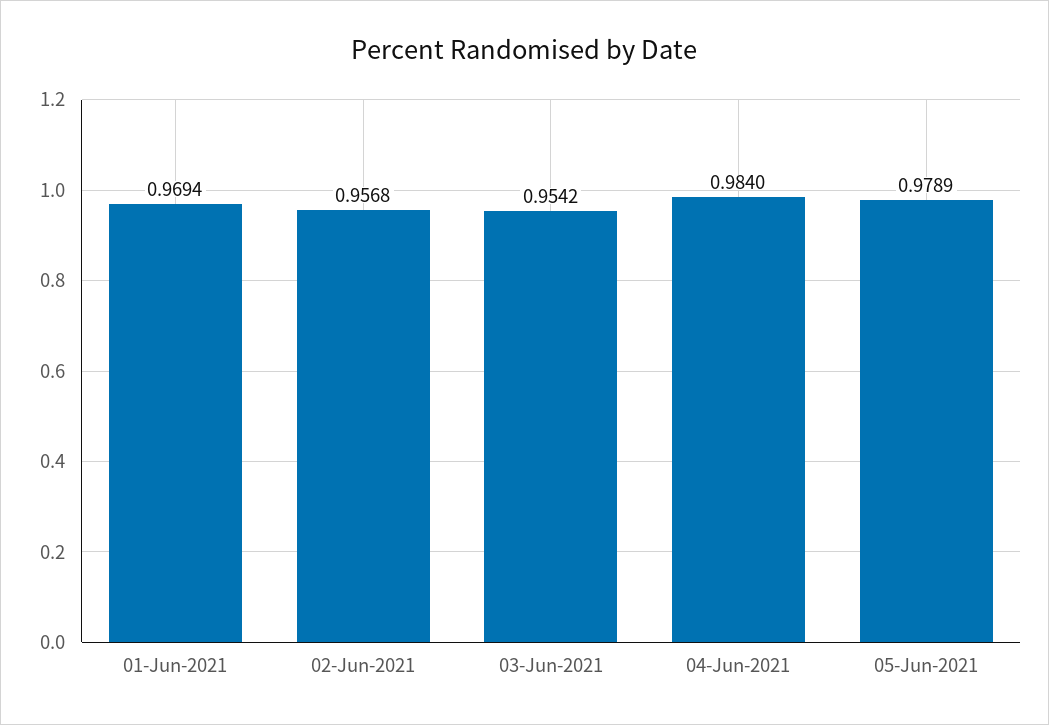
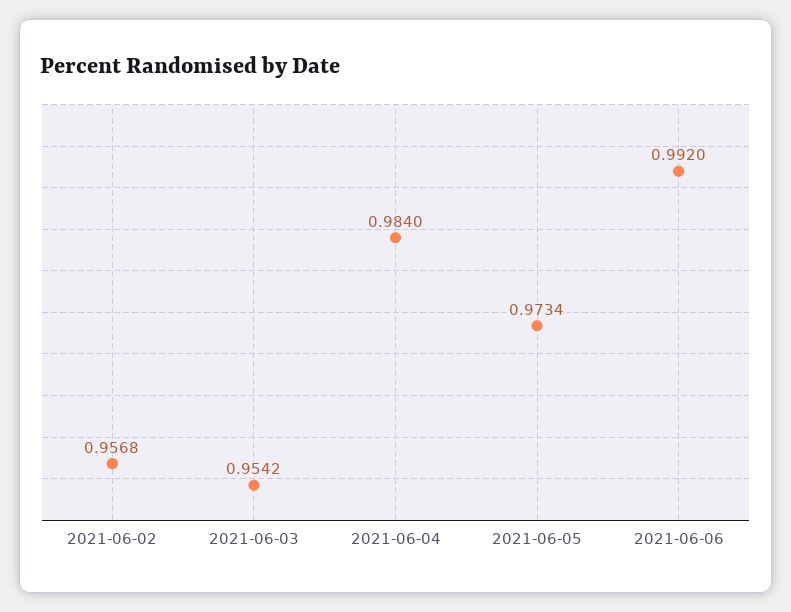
01-Jun-2021: 0.9694 -> none
05-Jun-2021: 0.9789 -> 0.9734
2021-06-06: none -> 0.992

